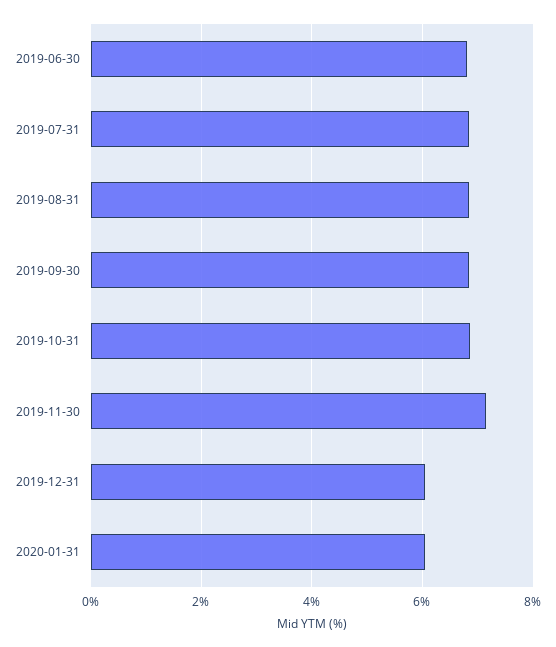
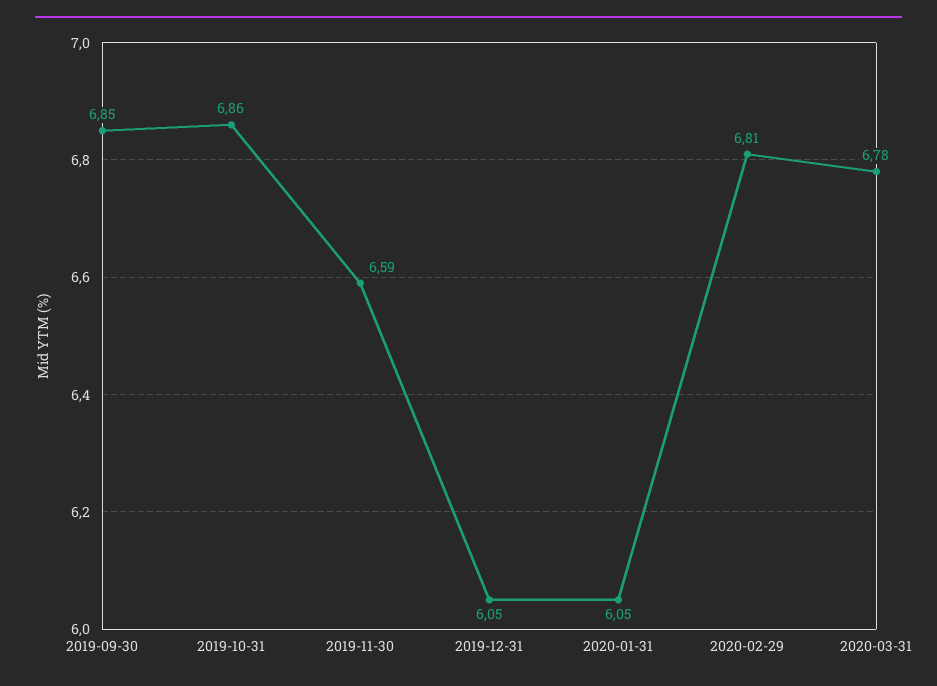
2019-06-30: 6.8 -> none
2019-07-31: 6.8 -> none
2019-08-31: 6.8 -> none
2019-11-30: 7.2 -> 6.59
2020-02-29: none -> 6.81
2020-03-31: none -> 6.78

